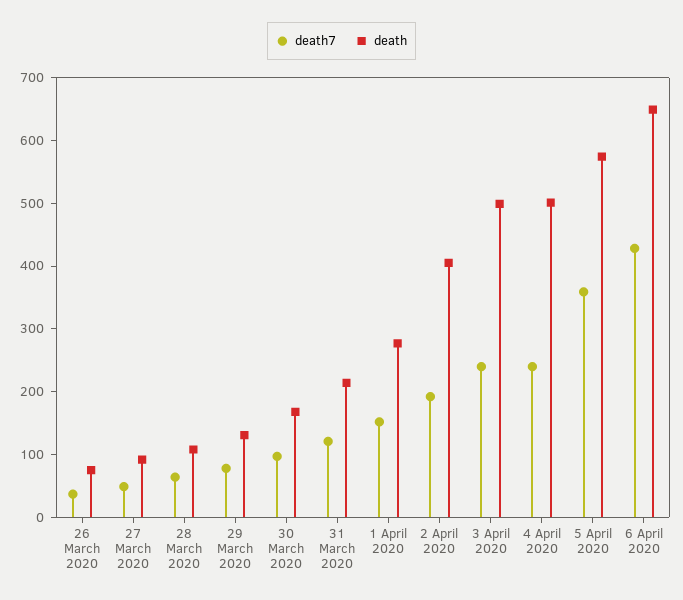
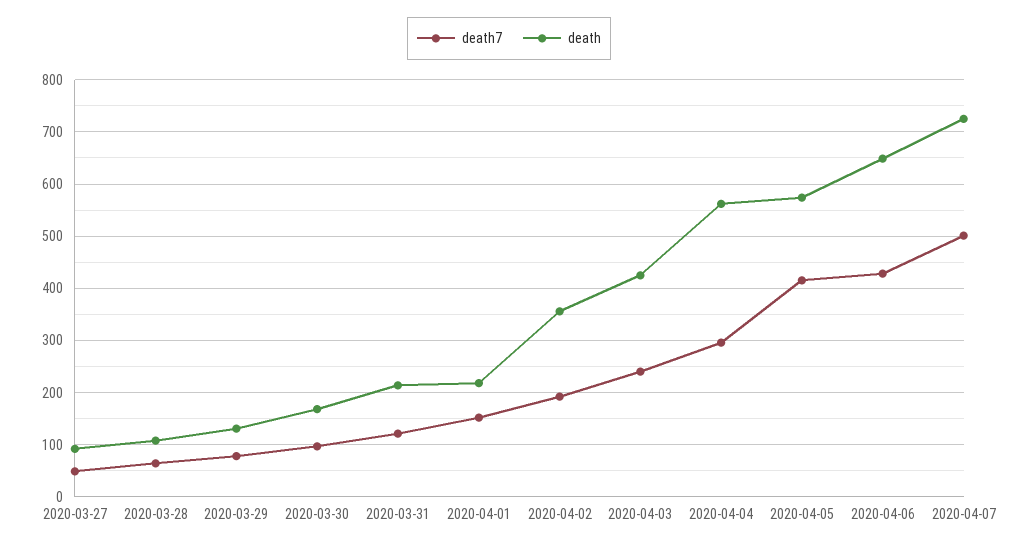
death7, 26 March 2020: 40 -> none
death, 26 March 2020: 80 -> none
death, 1 April 2020: 280 -> 220
death, 2 April 2020: 400 -> 360
death, 3 April 2020: 500 -> 420
death7, 4 April 2020: 240 -> 300
death, 4 April 2020: 500 -> 560
death7, 5 April 2020: 360 -> 420
death7, 2020-04-07: none -> 500
death, 2020-04-07: none -> 720

